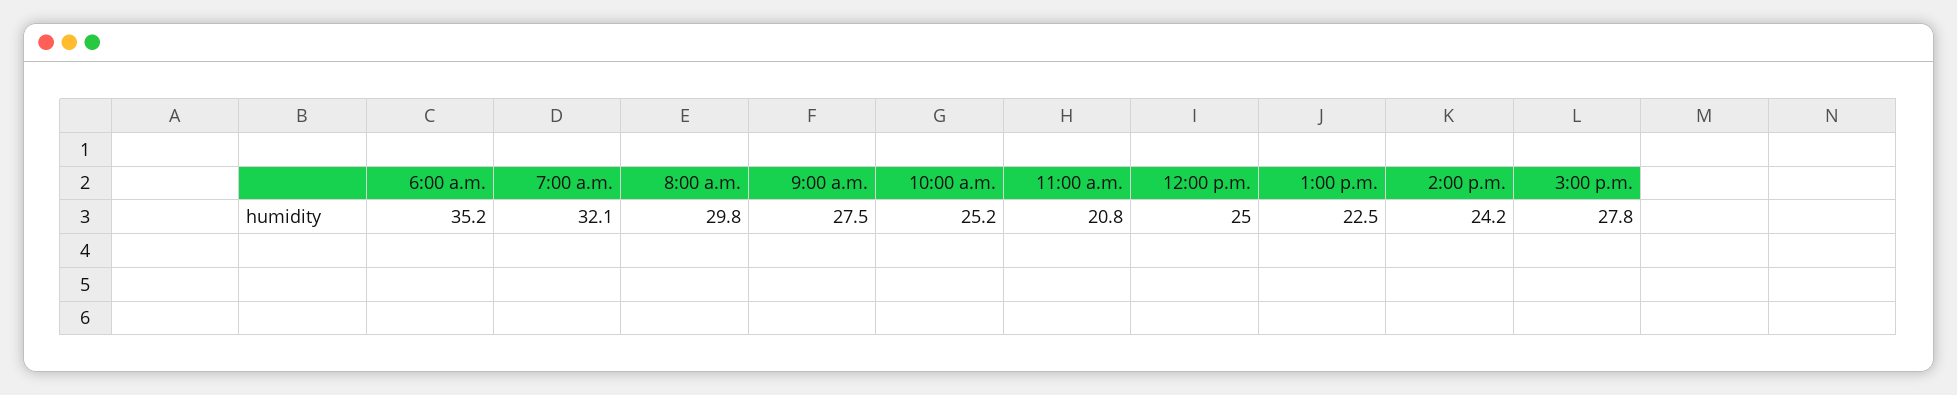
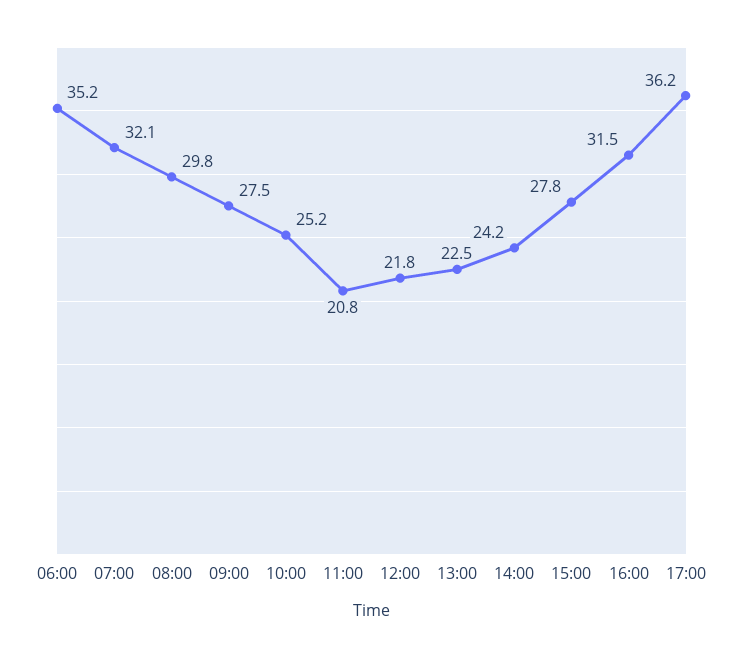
12:00 p.m.: 25 -> 21.8
16:00: none -> 31.5
17:00: none -> 36.2

